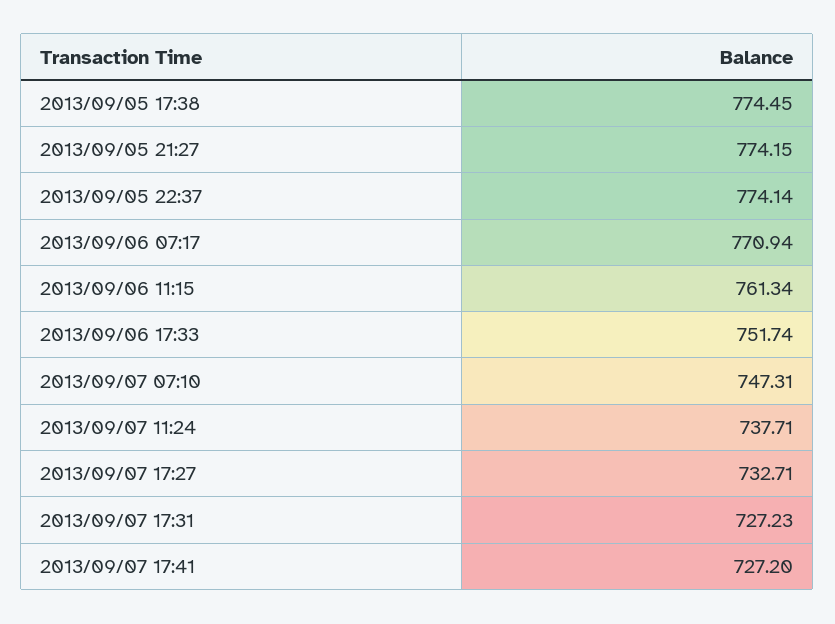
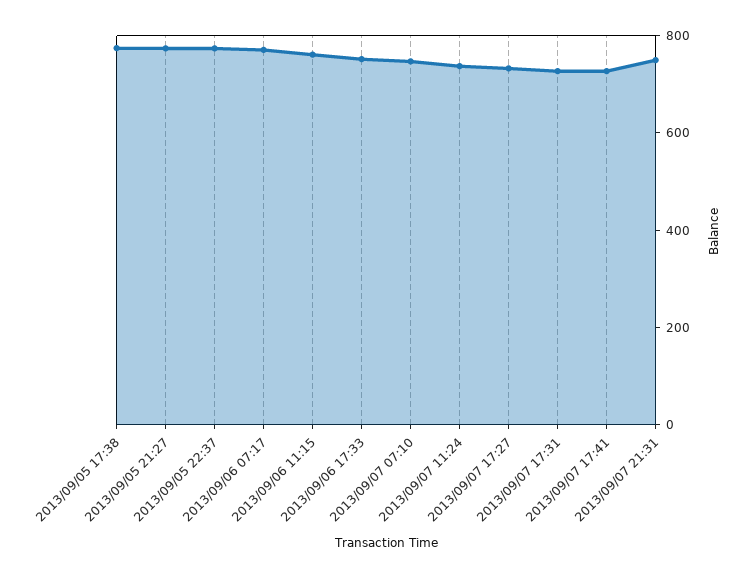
2013/09/07 21:31: none -> 750

